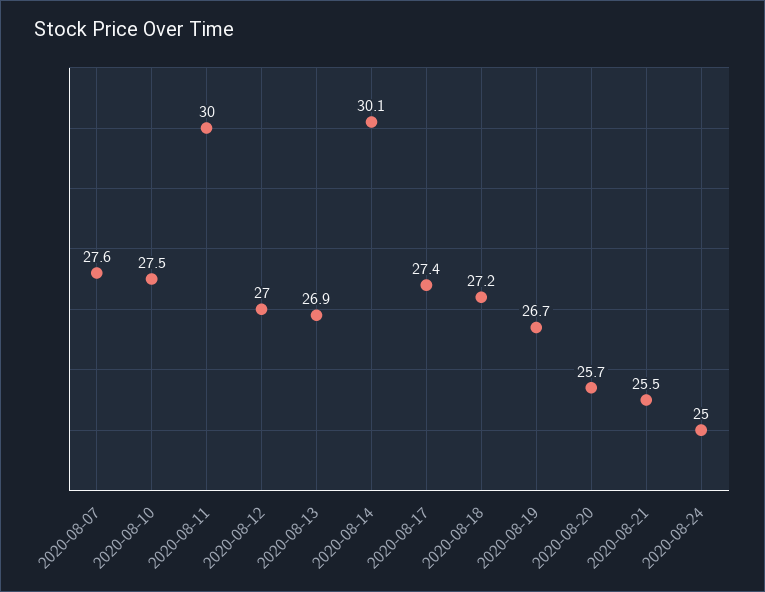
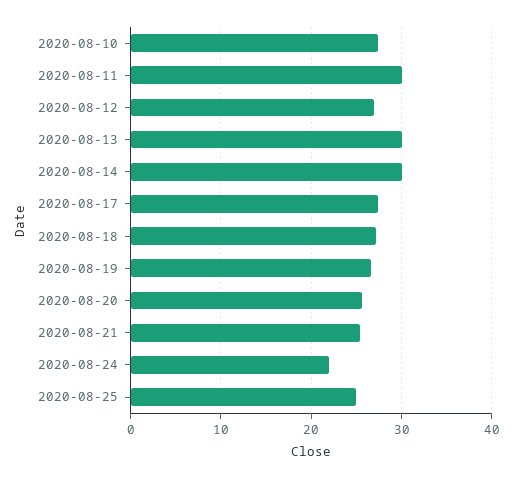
2020-08-07: 27.6 -> none
2020-08-13: 26.9 -> 30
2020-08-24: 25 -> 22
2020-08-25: none -> 25

